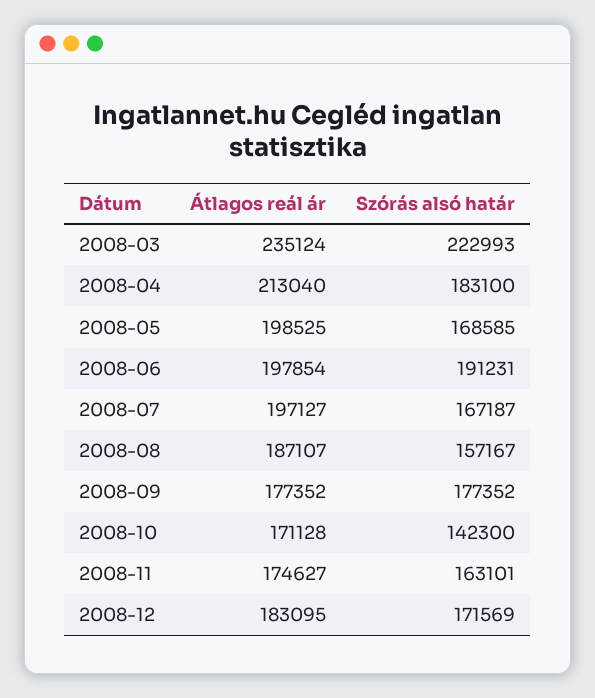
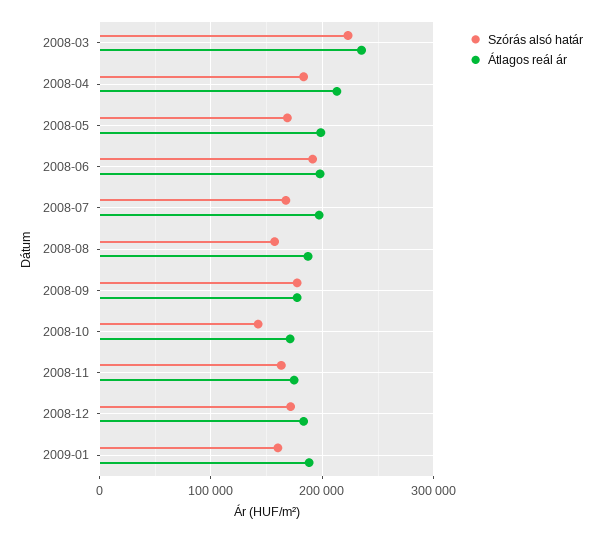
Szórás alsó határ, 2009-01: none -> 160000
Átlagos reál ár, 2009-01: none -> 190000

